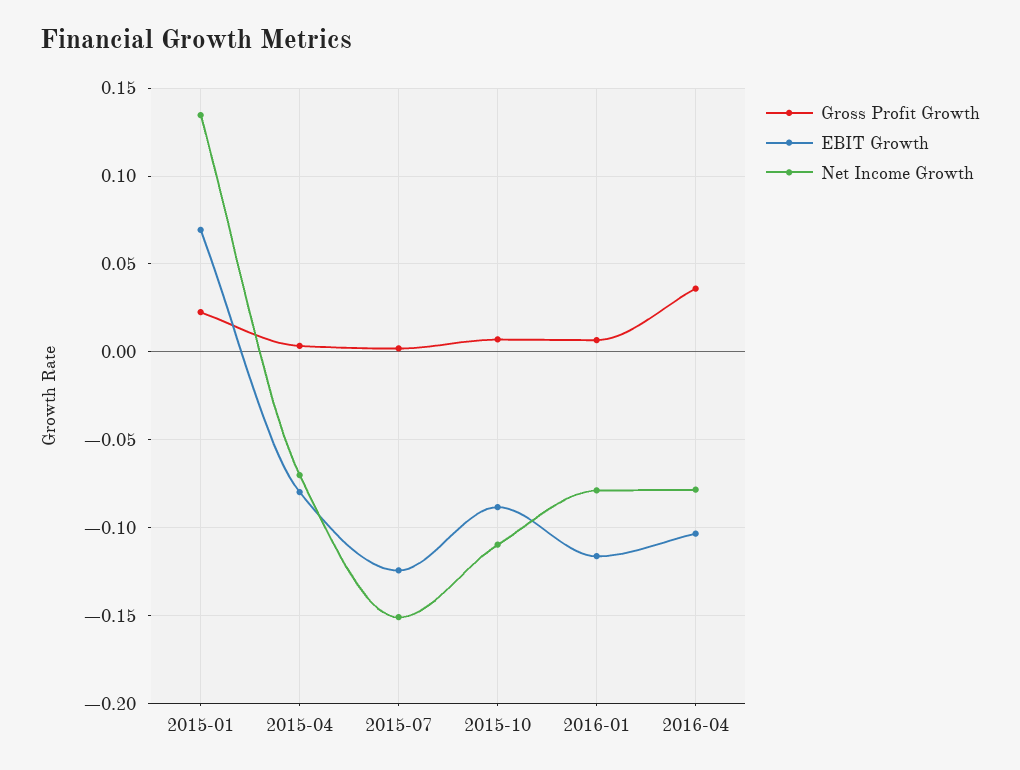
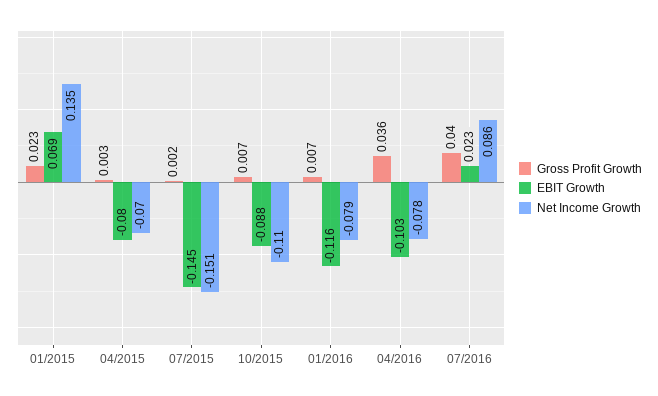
EBIT Growth, 2015-07: -0.125 -> -0.145
Gross Profit Growth, 07/2016: none -> 0.04
EBIT Growth, 07/2016: none -> 0.023
Net Income Growth, 07/2016: none -> 0.086

